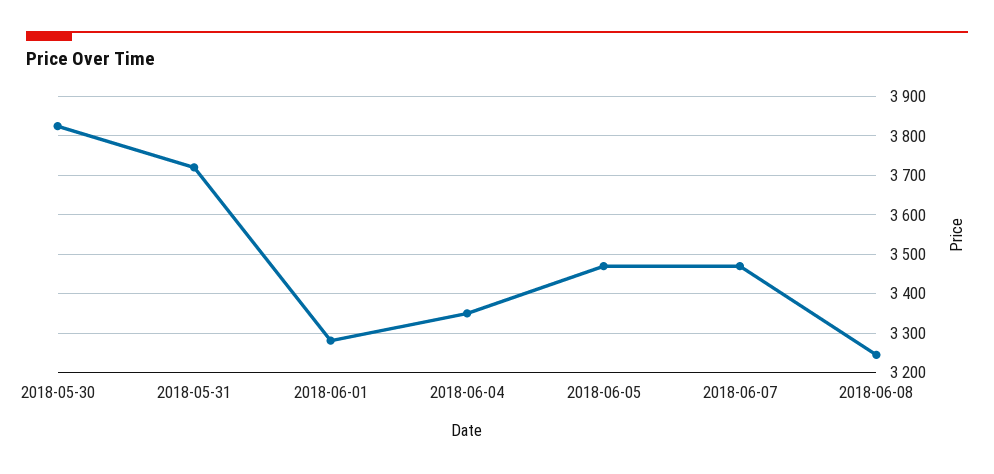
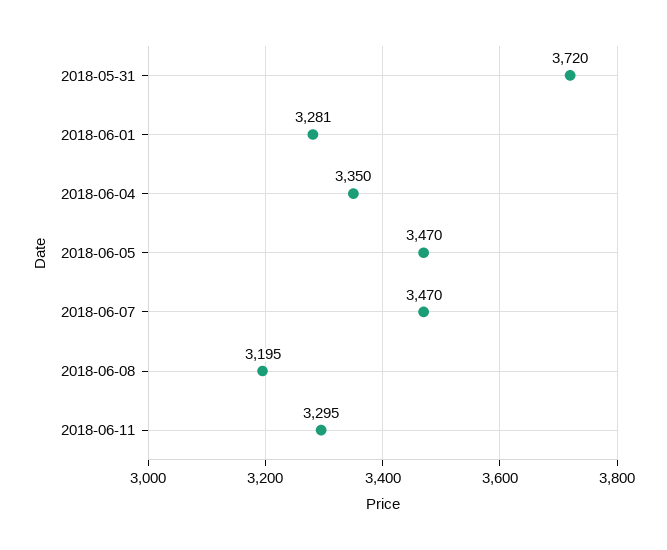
2018-05-30: 3820 -> none
2018-06-08: 3240 -> 3195
2018-06-11: none -> 3295

